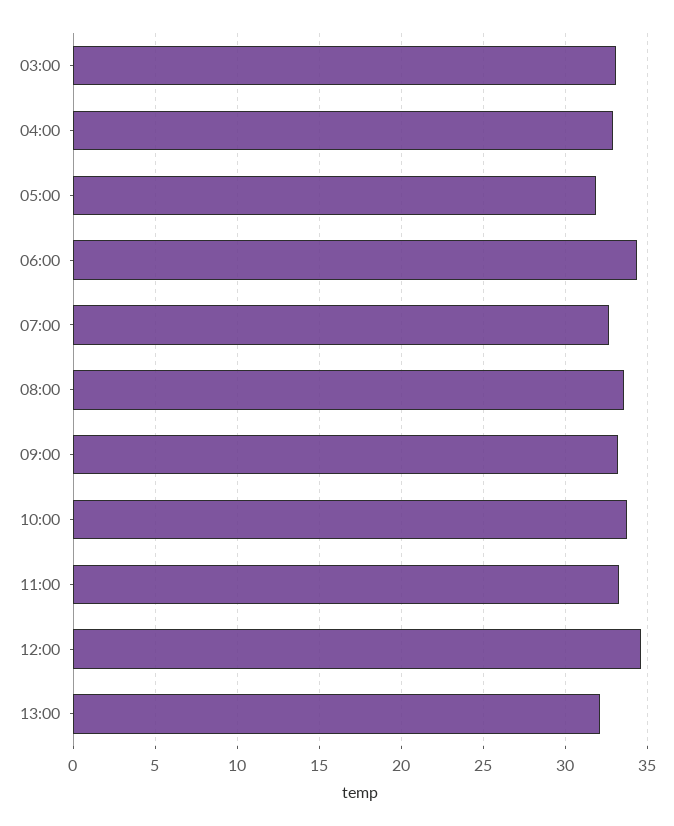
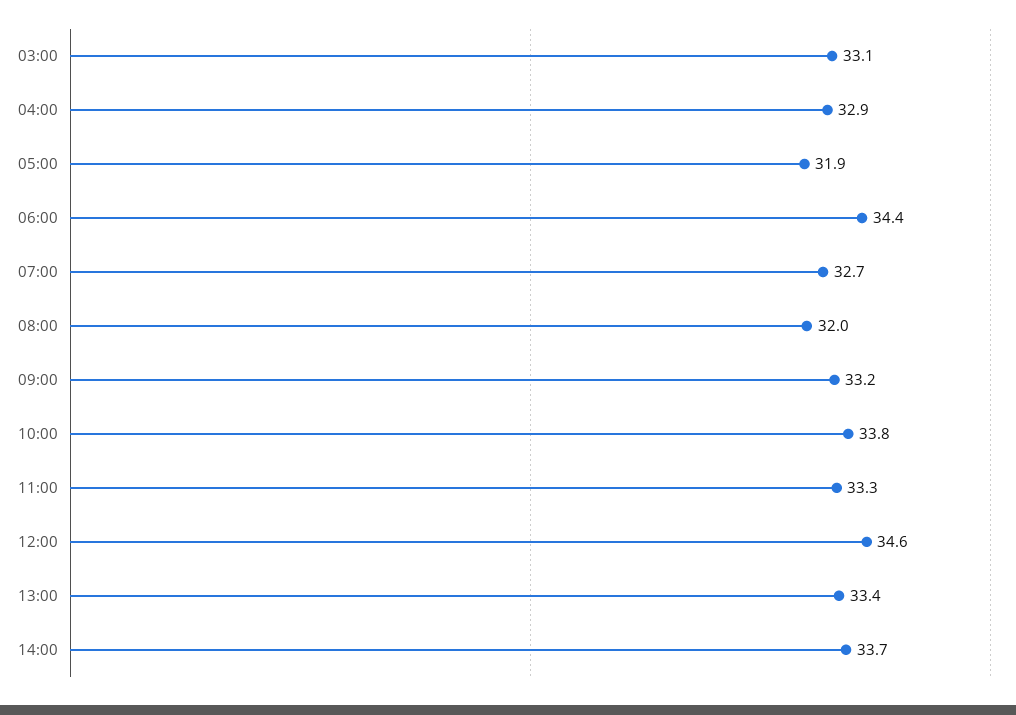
08:00: 33.5 -> 32
13:00: 32 -> 33.4
14:00: none -> 33.7

